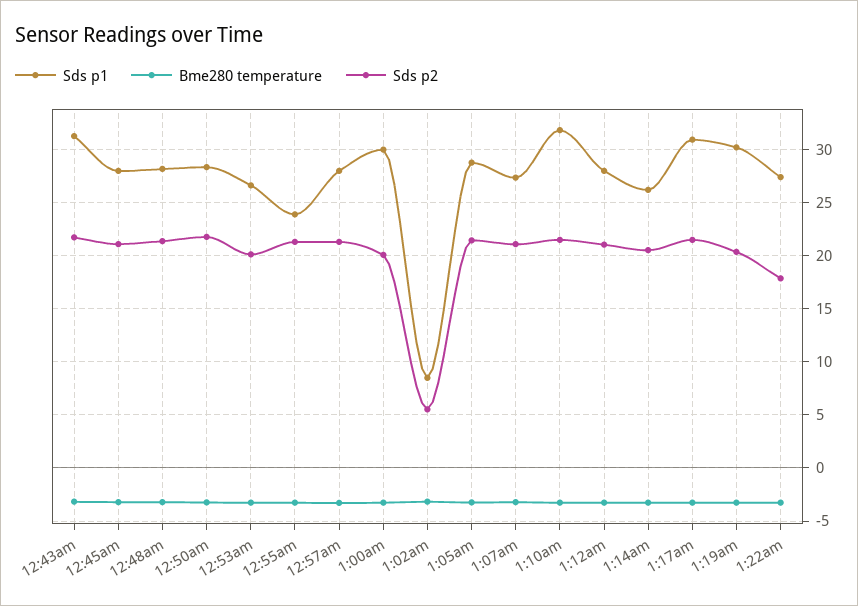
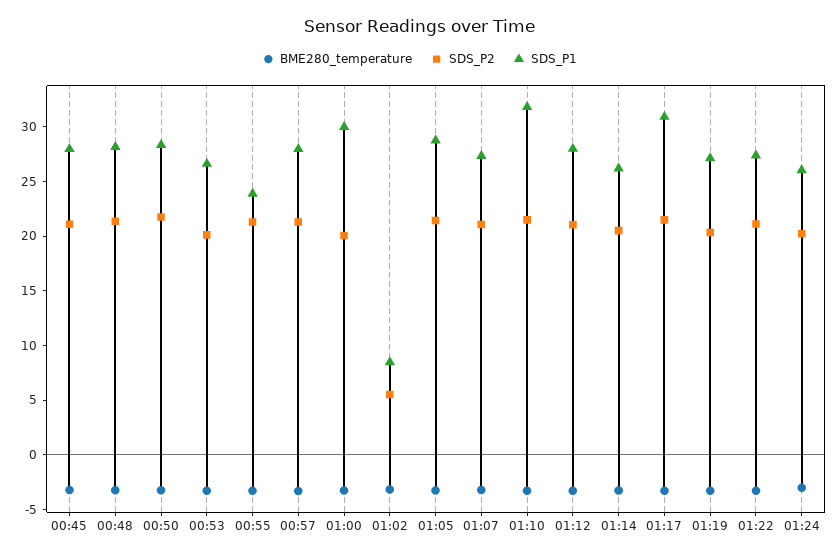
Sds p1, 12:43am: 31 -> none
Bme280 temperature, 12:43am: -3 -> none
Sds p2, 12:43am: 22 -> none
Sds p1, 1:19am: 30 -> 27
Sds p2, 1:22am: 18 -> 21
Bme280 temperature, 01:24: none -> -3
Sds p2, 01:24: none -> 20
Sds p1, 01:24: none -> 26

